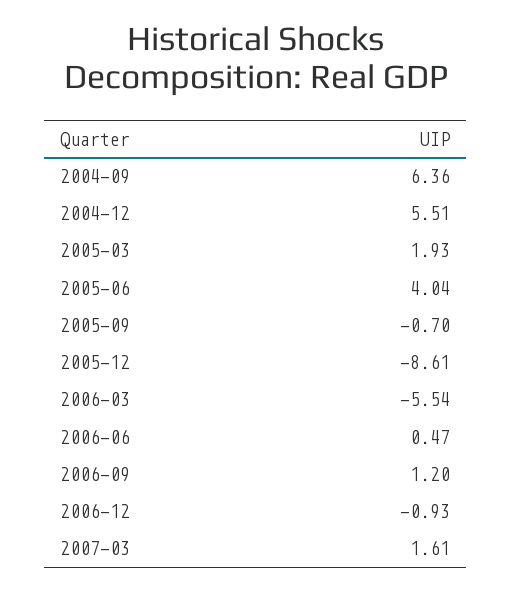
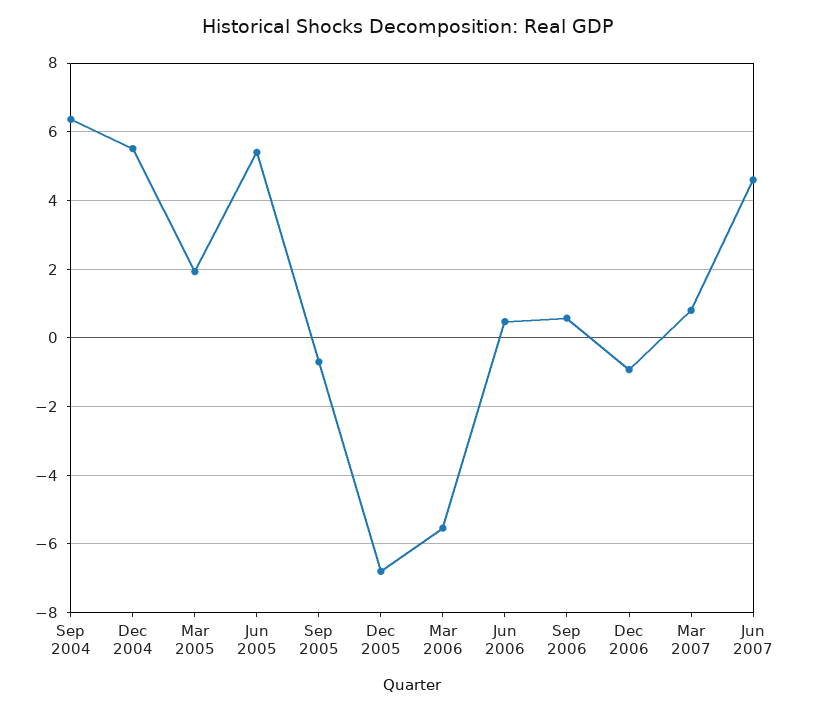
2005-06: 4.04 -> 5.4
2005-12: -8.61 -> -6.8
2006-09: 1.2 -> 0.6
2007-03: 1.61 -> 0.8
Jun 2007: none -> 4.6

